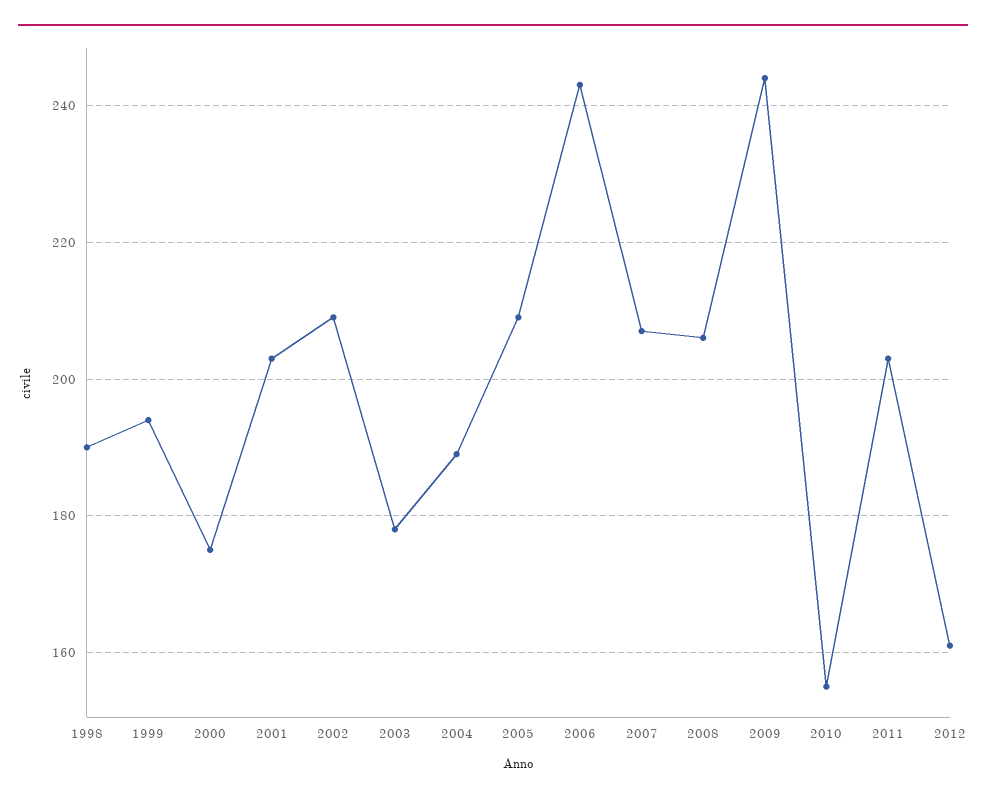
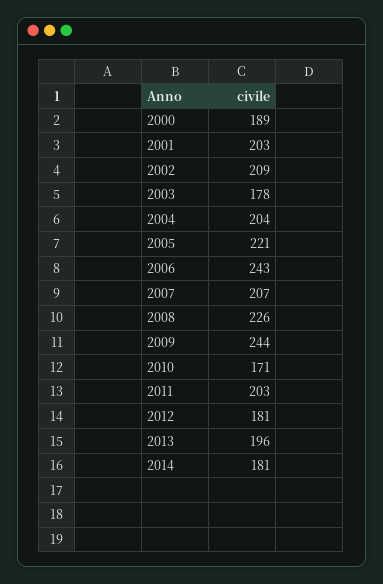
1998: 190 -> none
1999: 195 -> none
2000: 175 -> 189
2004: 190 -> 204
2005: 210 -> 221
2008: 205 -> 226
2010: 155 -> 171
2012: 160 -> 181
2013: none -> 196
2014: none -> 181

